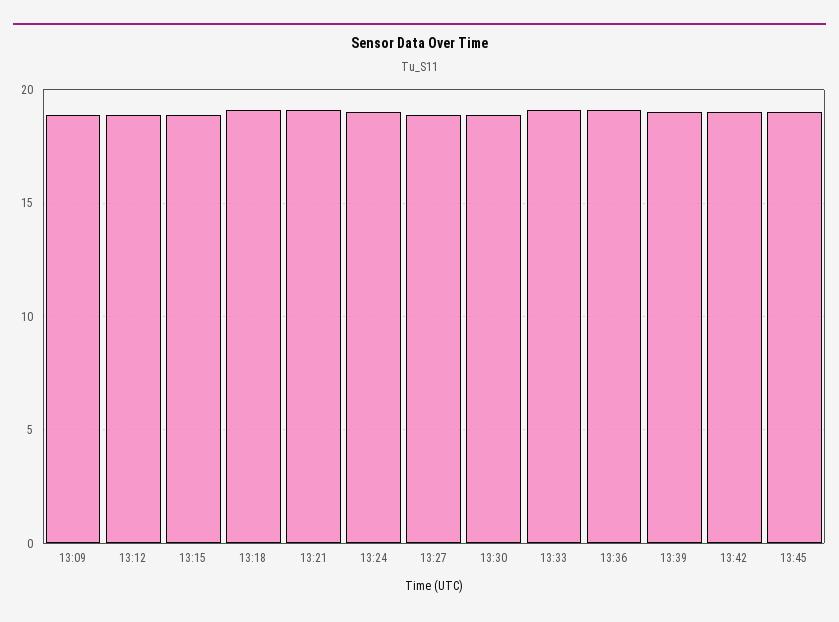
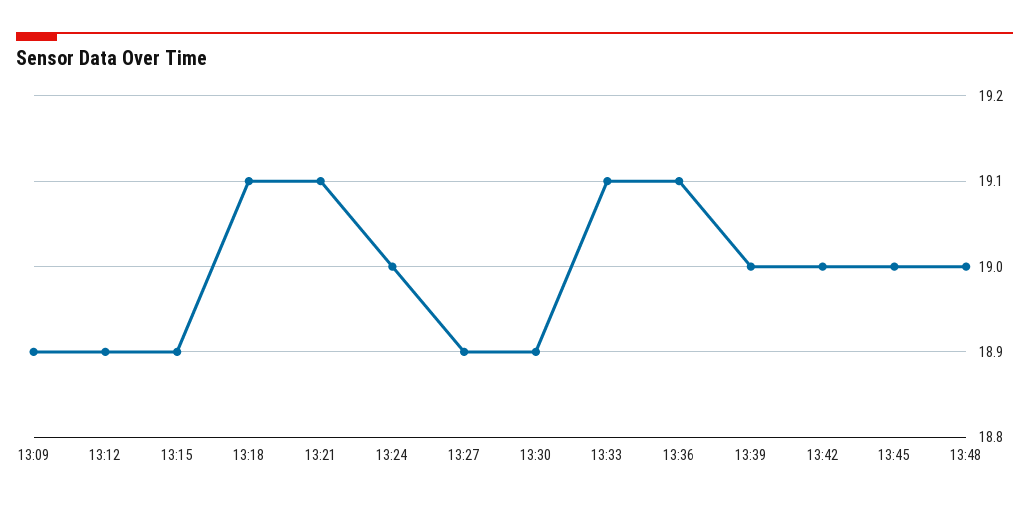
13:48: none -> 19

